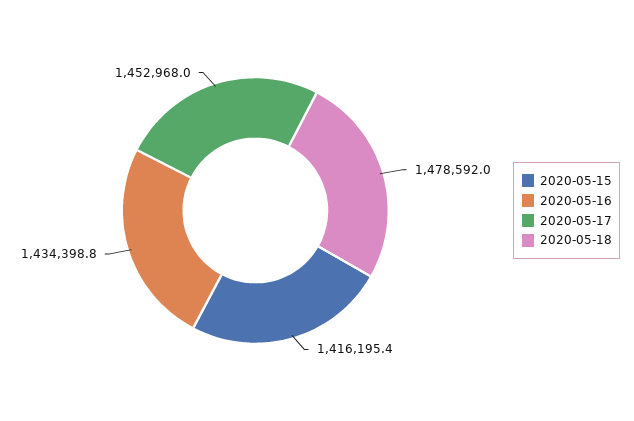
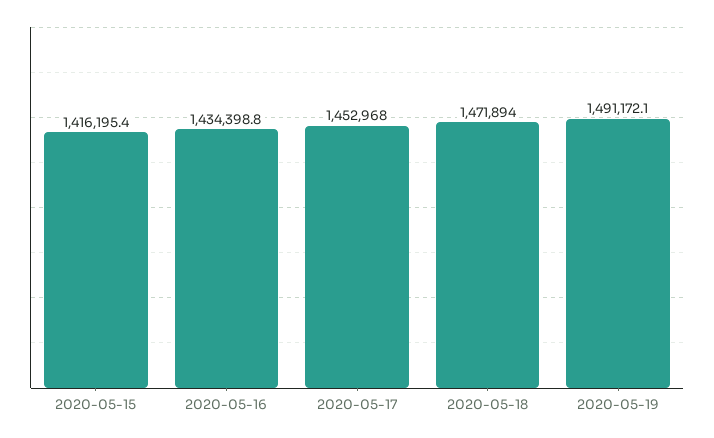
2020-05-18: 1478592 -> 1471894
2020-05-19: none -> 1491172.1

